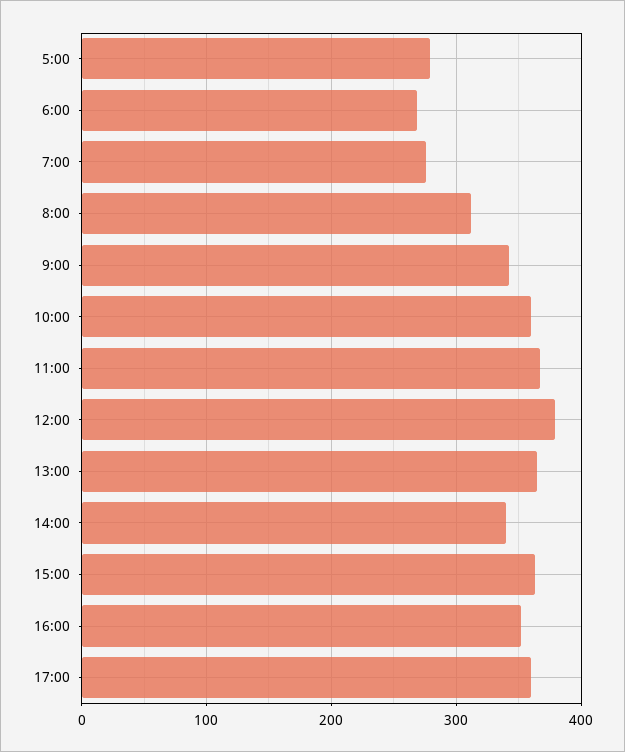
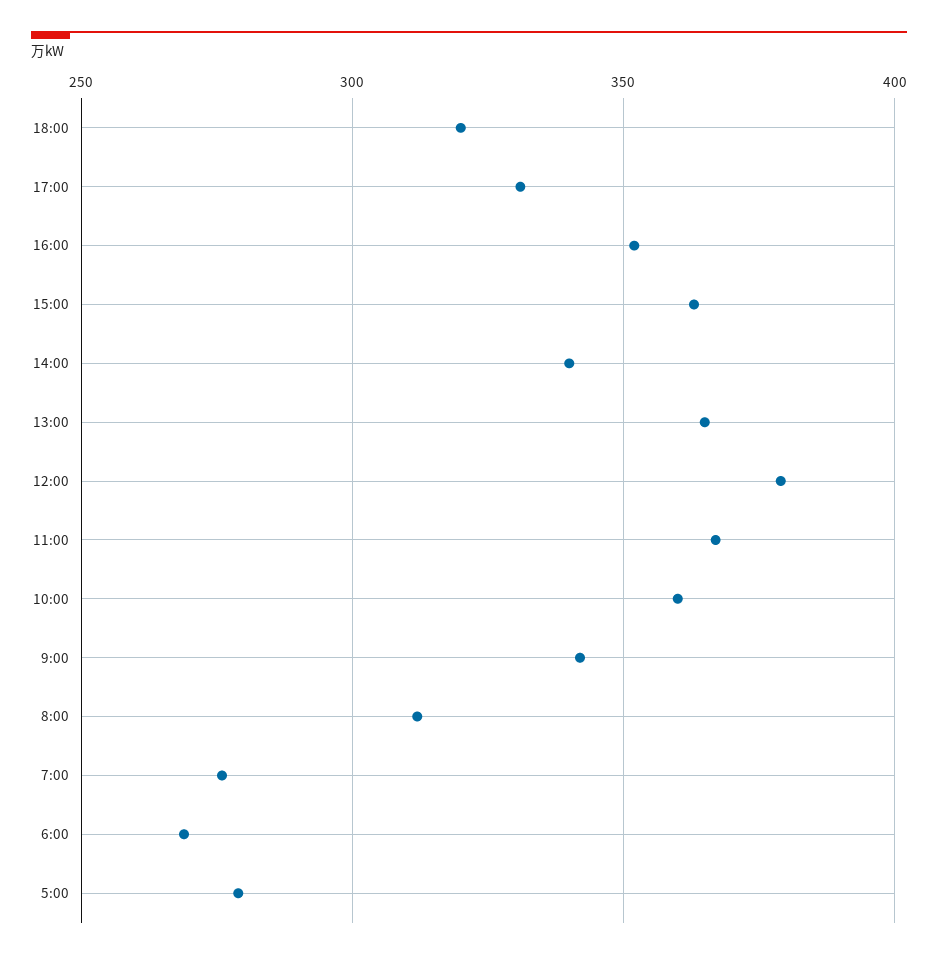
17:00: 360 -> 330
18:00: none -> 320

